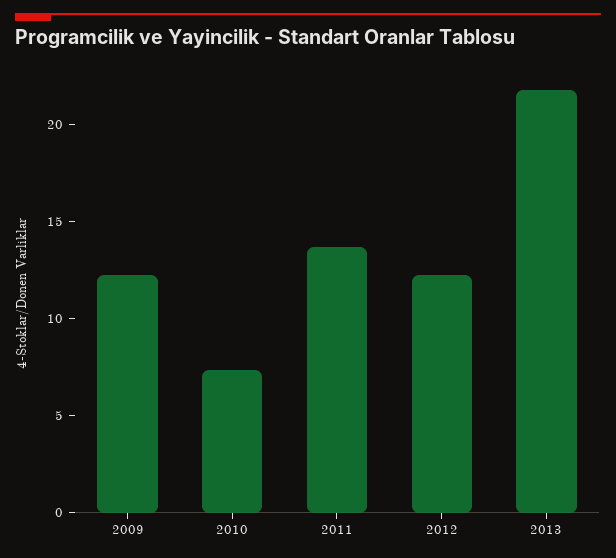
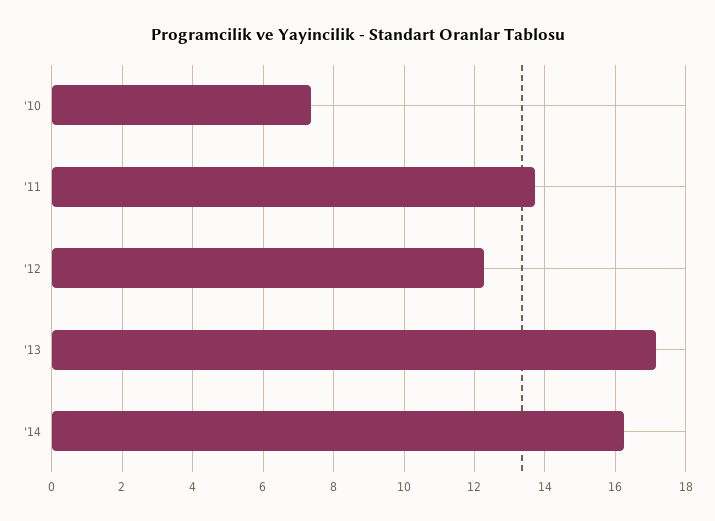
2009: 12 -> none
2013: 22 -> 17.2
'14: none -> 16.2

